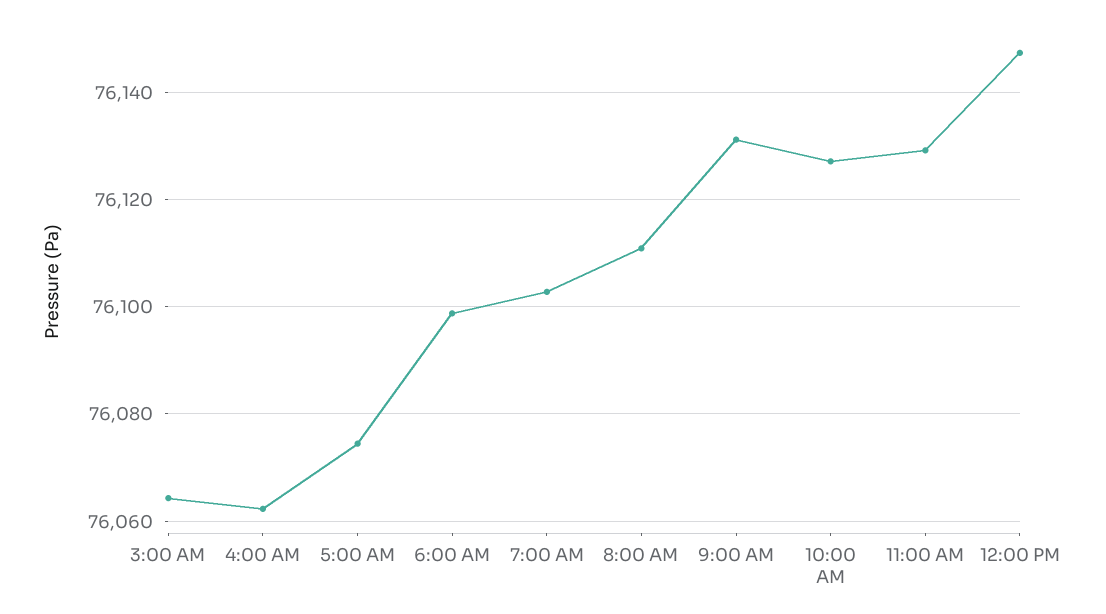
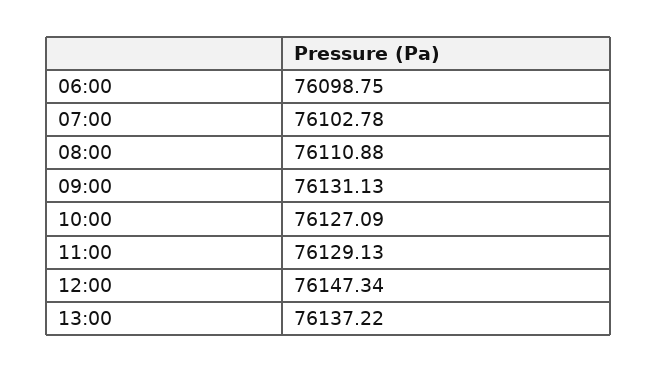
3:00 AM: 76064 -> none
4:00 AM: 76062 -> none
5:00 AM: 76074 -> none
13:00: none -> 76137.22

